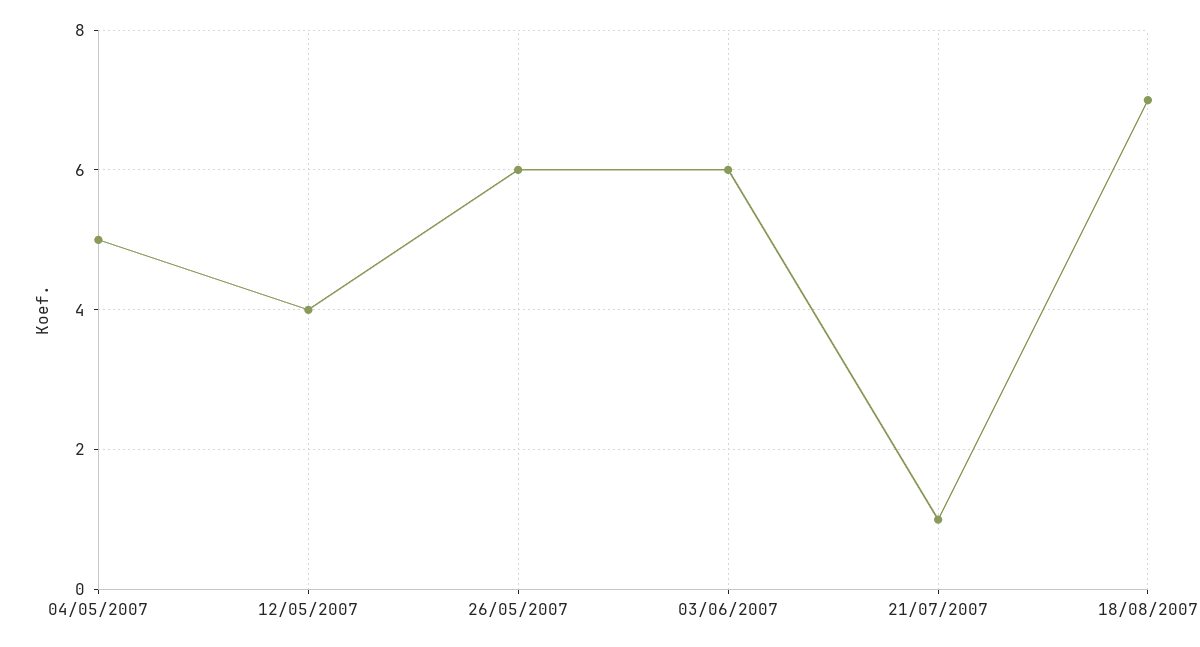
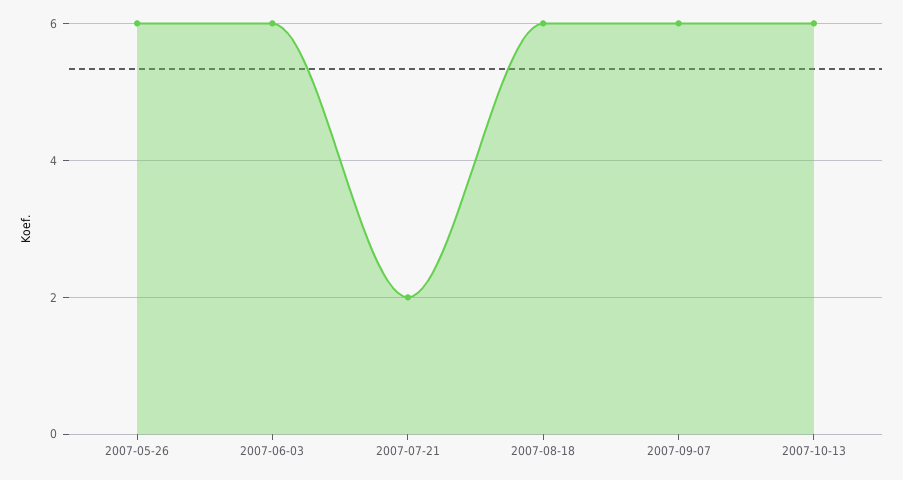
04/05/2007: 5 -> none
12/05/2007: 4 -> none
21/07/2007: 1 -> 2
18/08/2007: 7 -> 6
2007-09-07: none -> 6
2007-10-13: none -> 6

